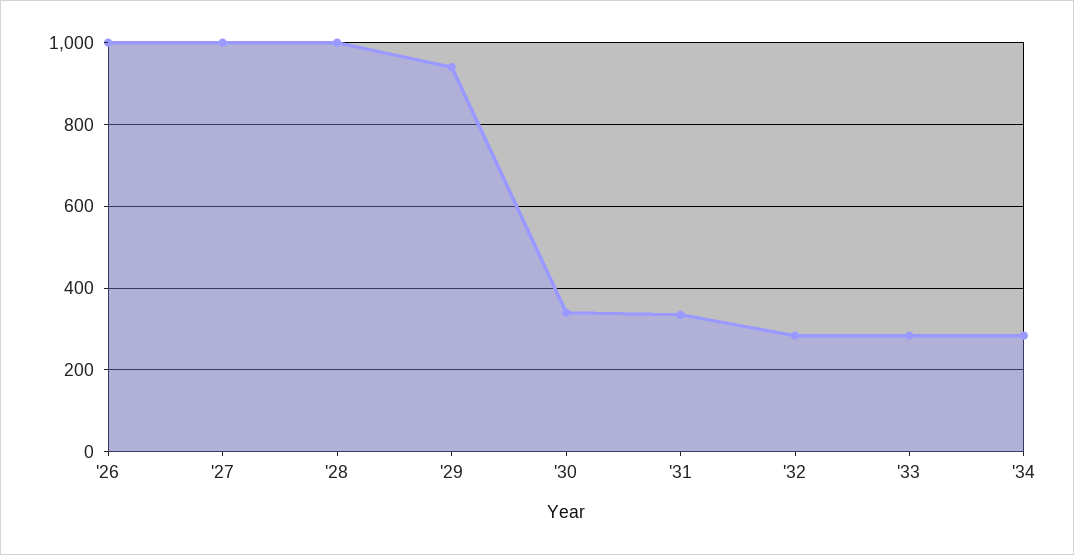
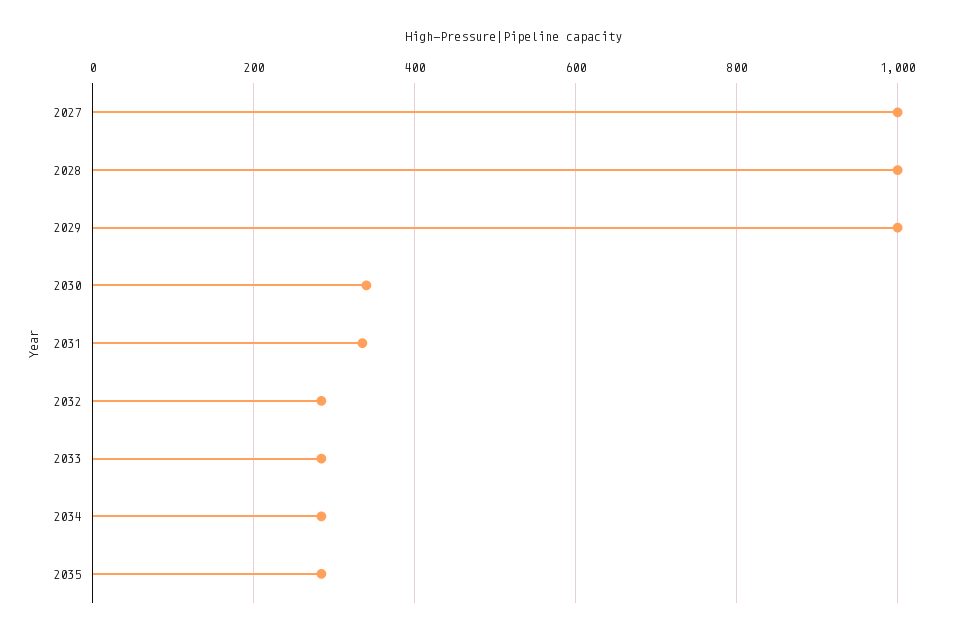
'26: 1000 -> none
'29: 940 -> 1000
2035: none -> 280

